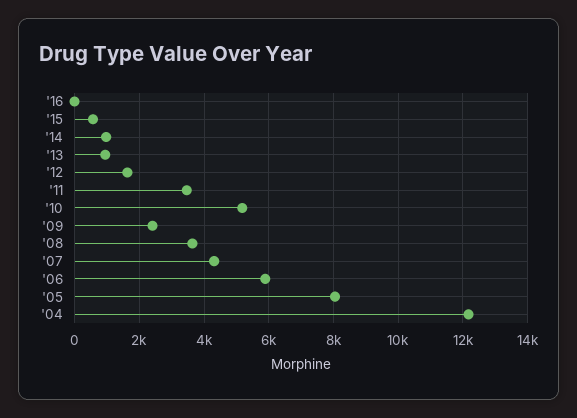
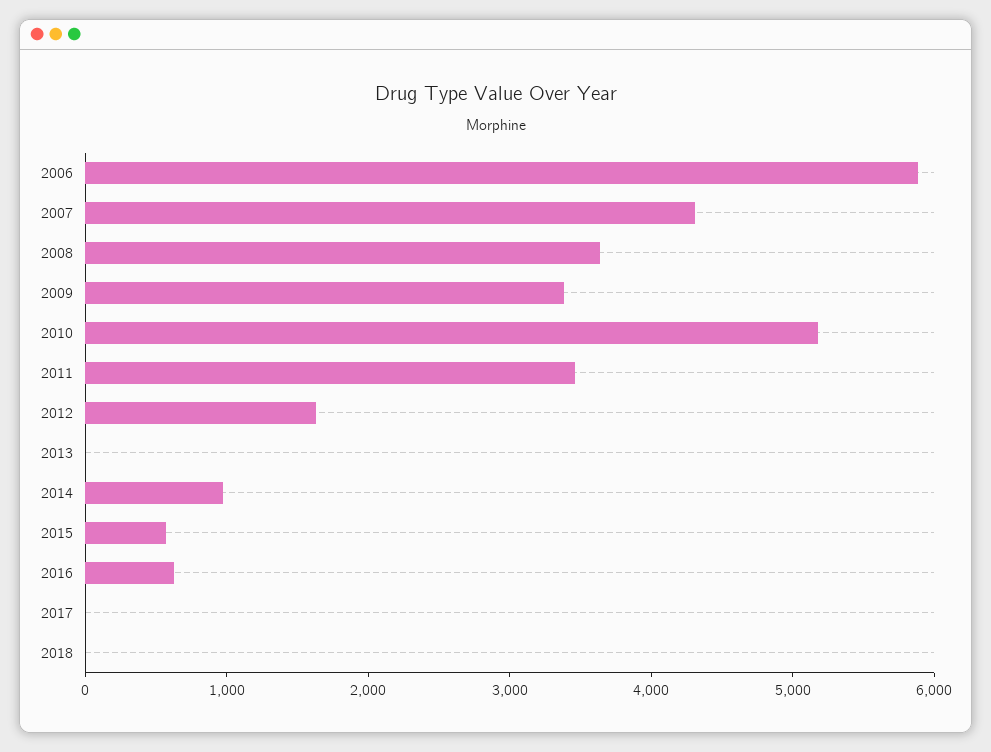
'16: 0 -> 600
'13: 1000 -> 0
'09: 2400 -> 3400
'05: 8000 -> none
'04: 12200 -> none
2017: none -> 0
2018: none -> 0

